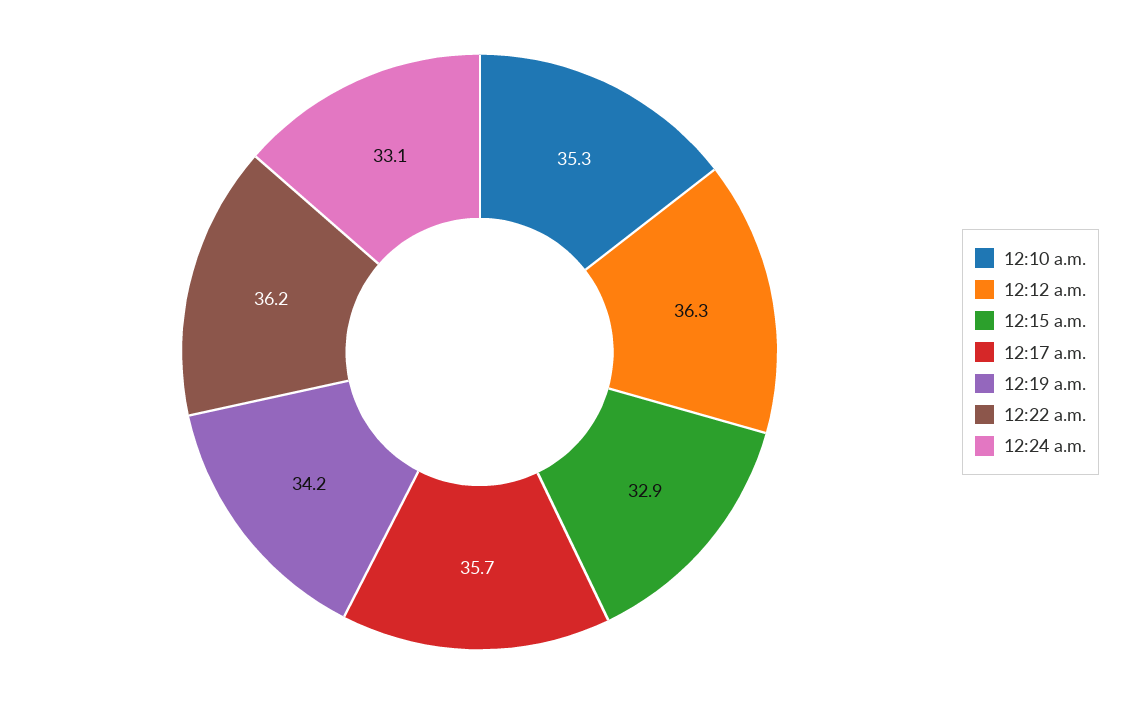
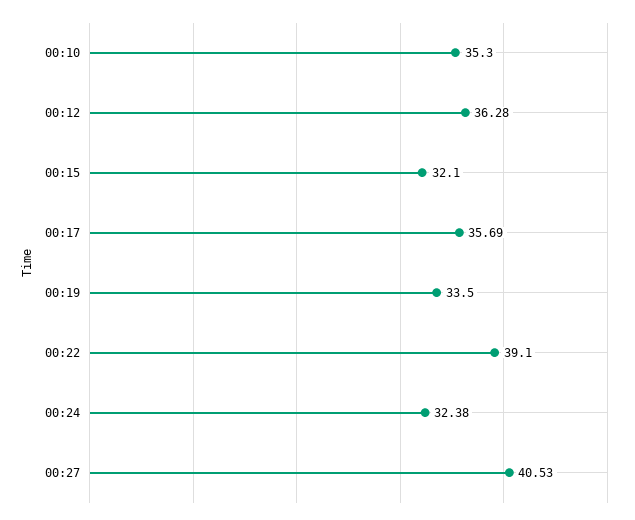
12:15 a.m.: 32.9 -> 32.1
12:19 a.m.: 34.2 -> 33.5
12:22 a.m.: 36.2 -> 39.1
12:24 a.m.: 33.1 -> 32.38
00:27: none -> 40.53

